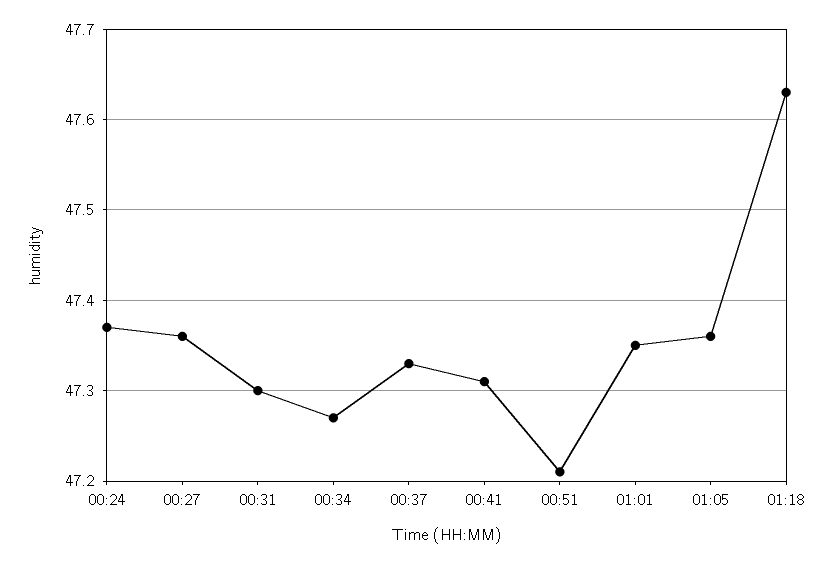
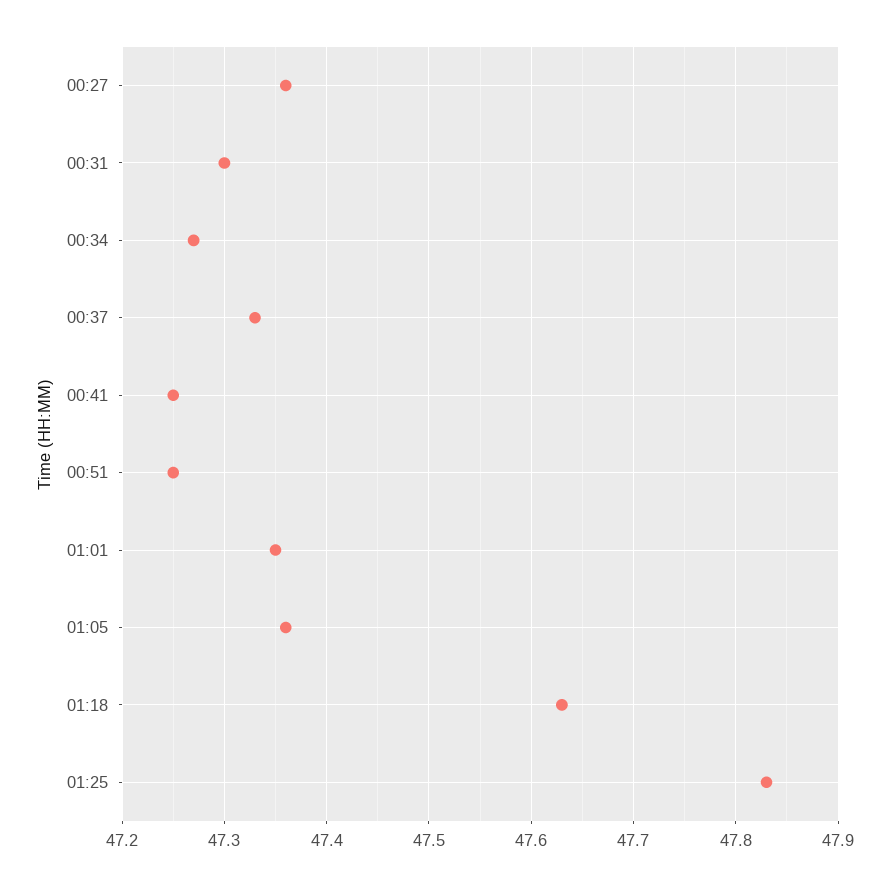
00:24: 47.37 -> none
00:41: 47.31 -> 47.25
00:51: 47.21 -> 47.25
01:25: none -> 47.83

